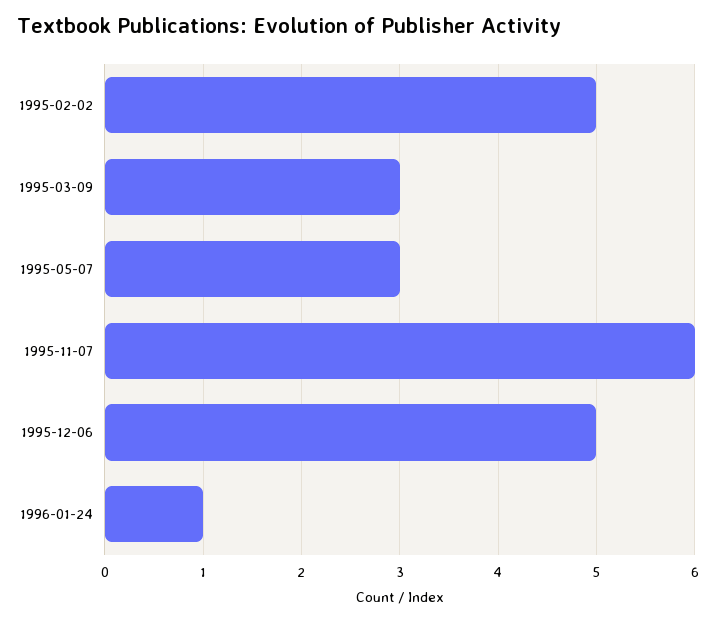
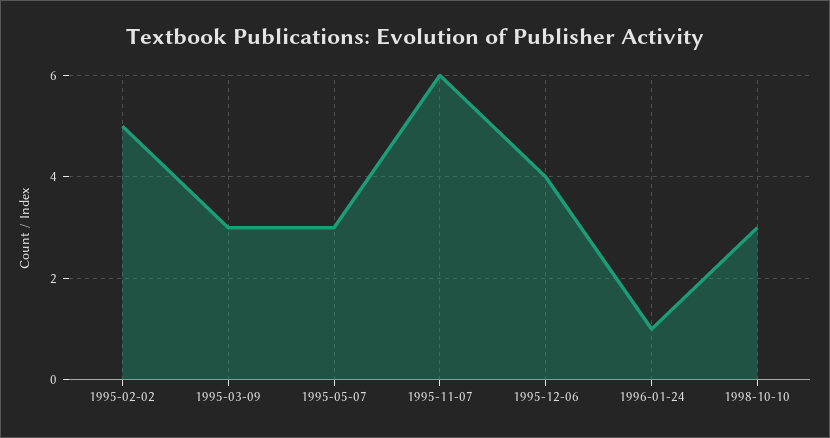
1995-12-06: 5 -> 4
1998-10-10: none -> 3

